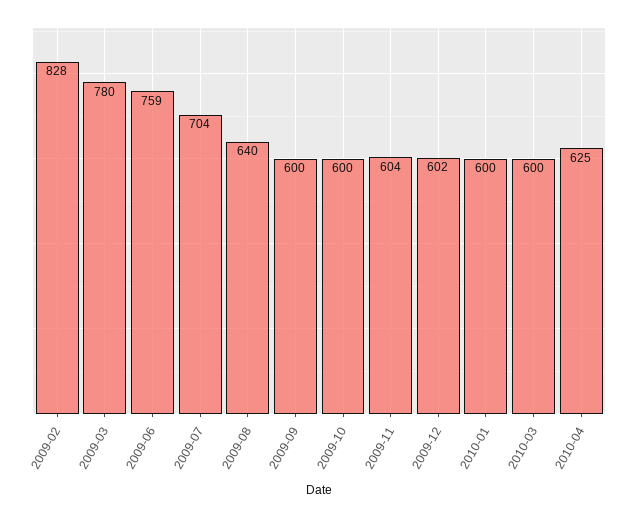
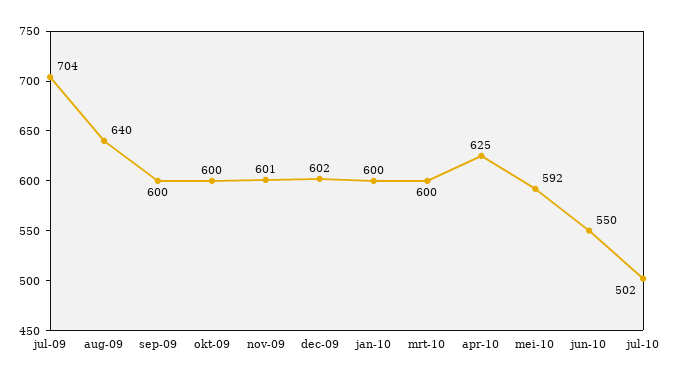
2009-02: 828 -> none
2009-03: 780 -> none
2009-06: 759 -> none
2009-11: 604 -> 601
mei-10: none -> 592
jun-10: none -> 550
jul-10: none -> 502

